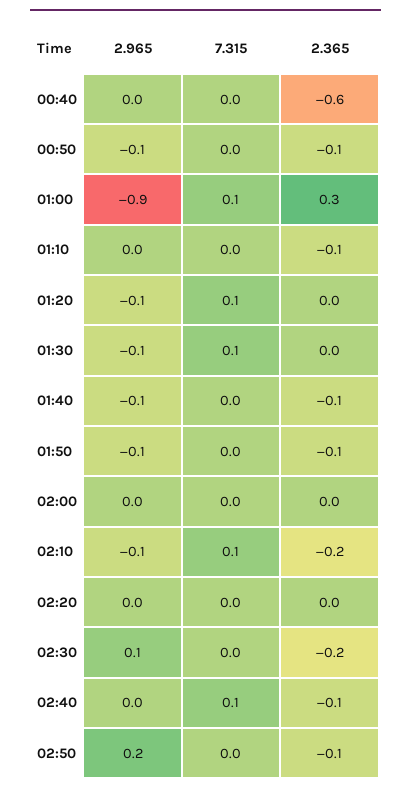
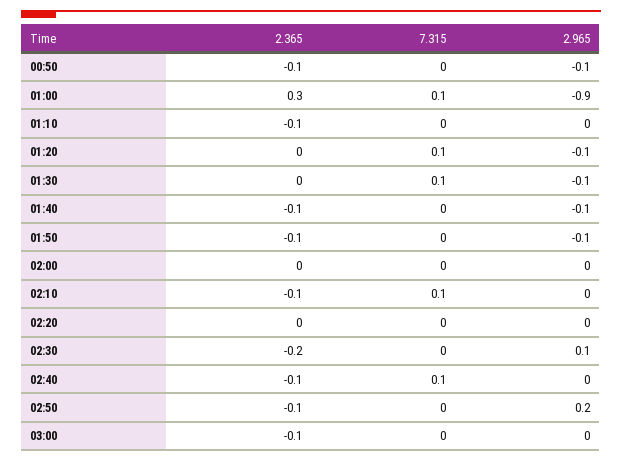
2.965, 00:40: 0 -> none
7.315, 00:40: 0 -> none
2.365, 00:40: -0.6 -> none
2.965, 02:10: -0.1 -> 0
2.365, 02:10: -0.2 -> -0.1
2.365, 03:00: none -> -0.1
7.315, 03:00: none -> 0
2.965, 03:00: none -> 0

